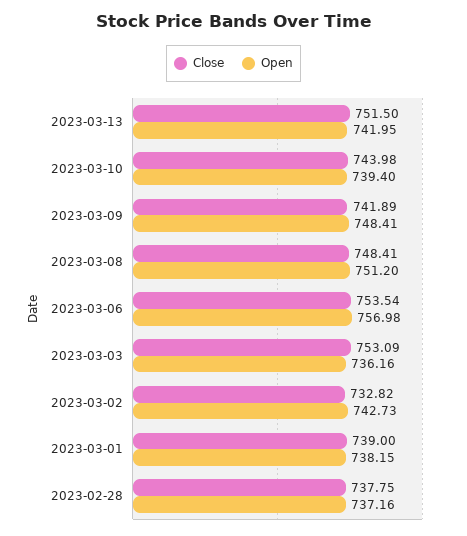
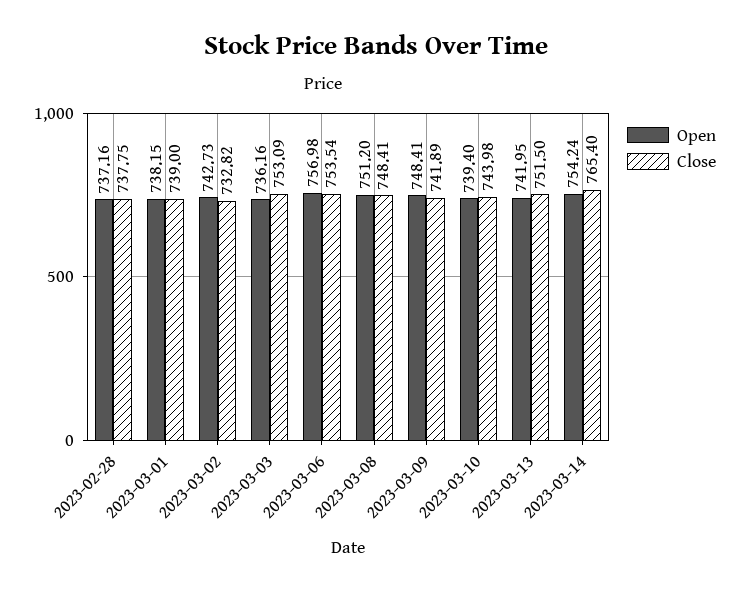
Open, 2023-03-14: none -> 754.24
Close, 2023-03-14: none -> 765.4

